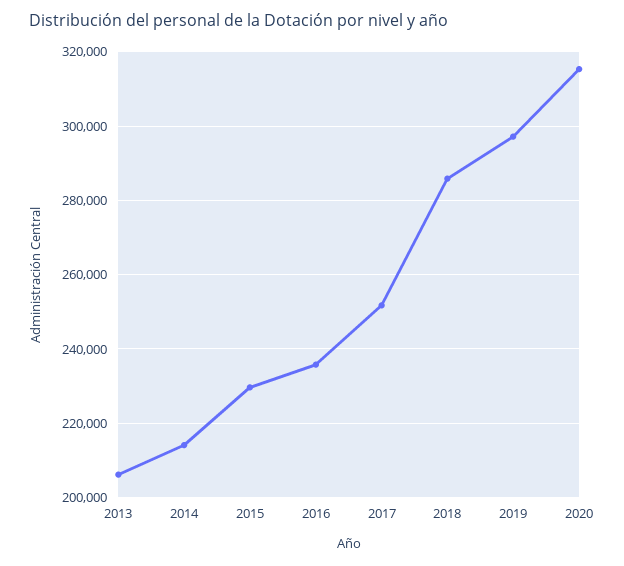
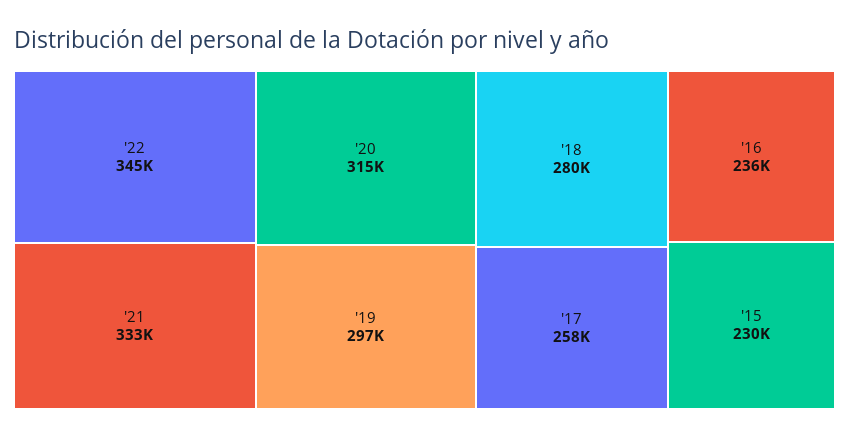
2013: 206000 -> none
2014: 214000 -> none
2017: 252000 -> 258000
2018: 286000 -> 280000
'22: none -> 345000
'21: none -> 333000

